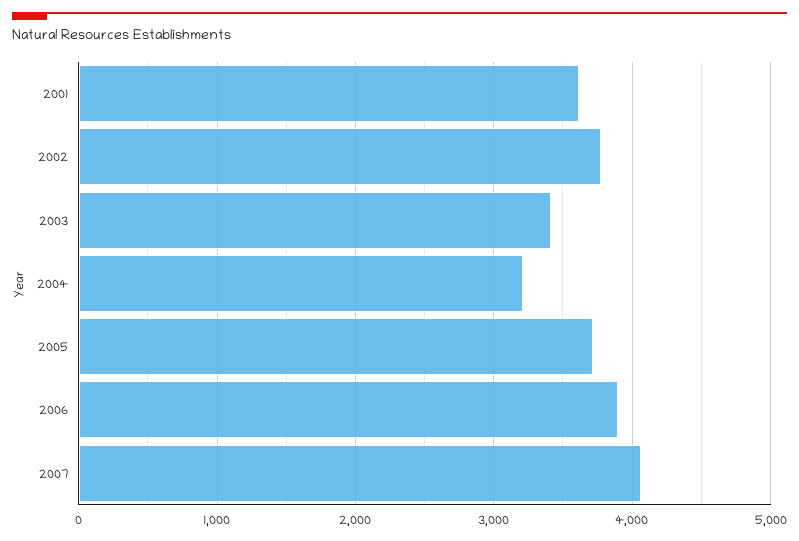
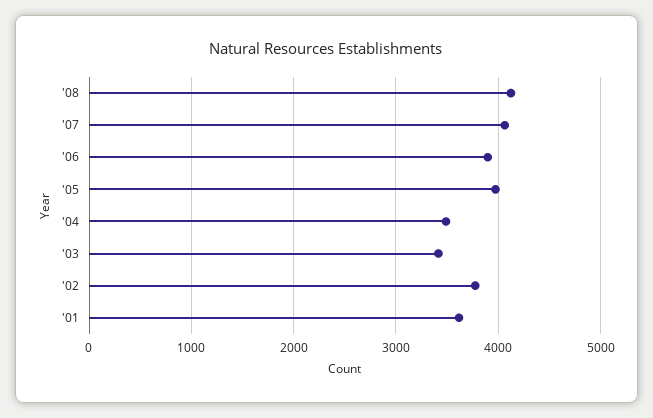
2004: 3200 -> 3500
2005: 3700 -> 4000
'08: none -> 4100

